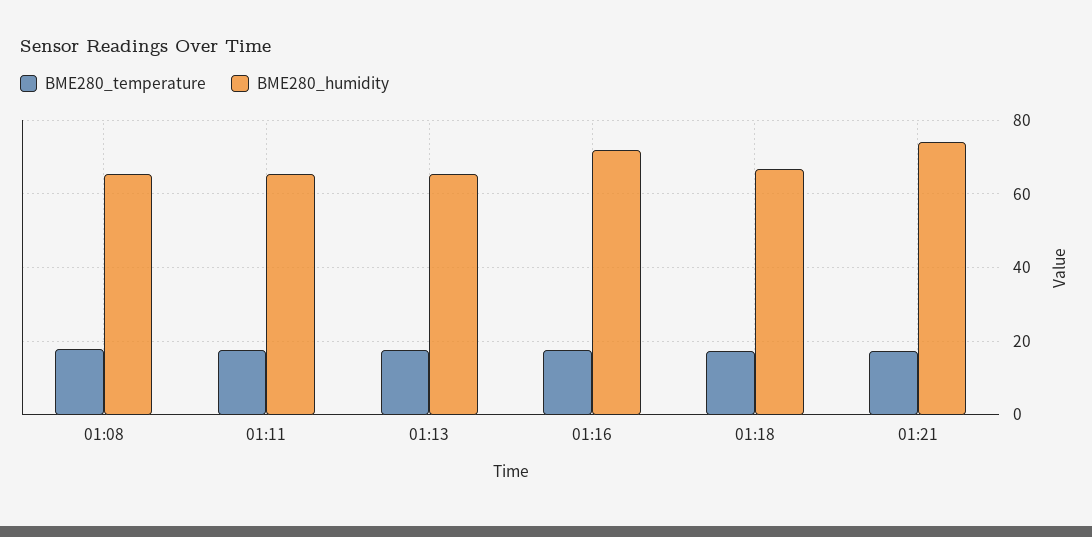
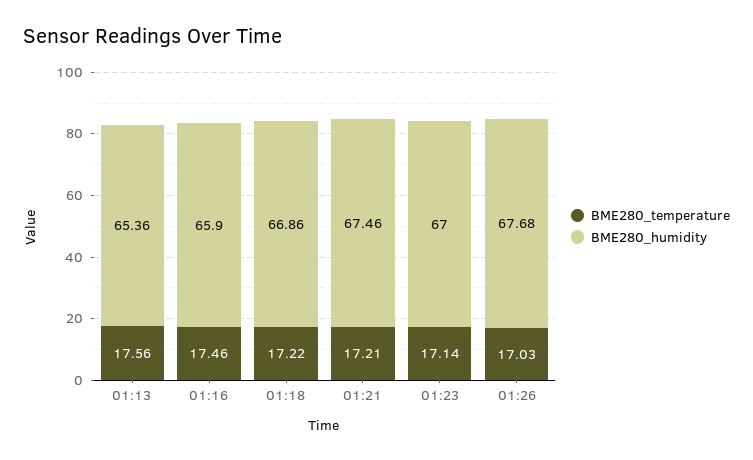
BME280_temperature, 01:08: 18 -> none
BME280_humidity, 01:08: 66 -> none
BME280_temperature, 01:11: 18 -> none
BME280_humidity, 01:11: 66 -> none
BME280_humidity, 01:16: 72 -> 65.9
BME280_humidity, 01:21: 74 -> 67.46
BME280_temperature, 01:23: none -> 17.14
BME280_humidity, 01:23: none -> 67
BME280_temperature, 01:26: none -> 17.03
BME280_humidity, 01:26: none -> 67.68

